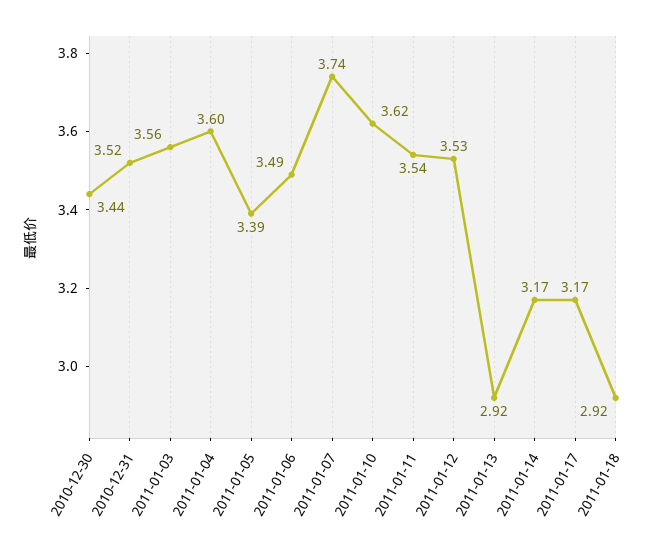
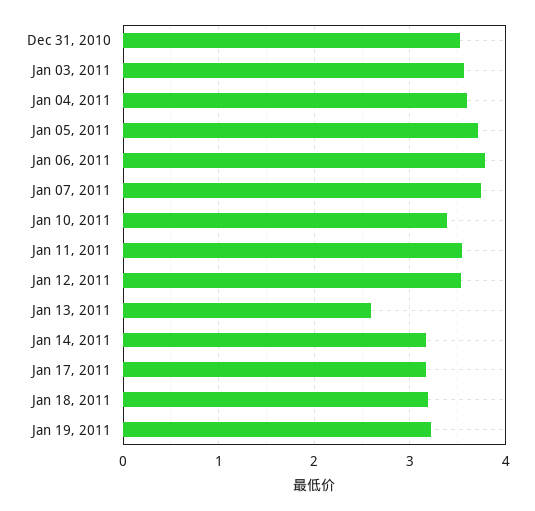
2010-12-30: 3.44 -> none
2011-01-05: 3.39 -> 3.7
2011-01-06: 3.49 -> 3.8
2011-01-10: 3.62 -> 3.4
2011-01-13: 2.92 -> 2.6
2011-01-18: 2.92 -> 3.2
Jan 19, 2011: none -> 3.2

